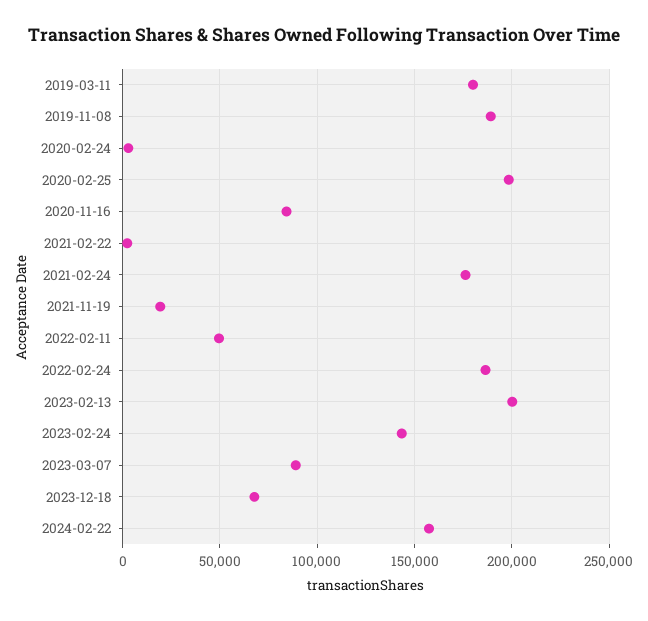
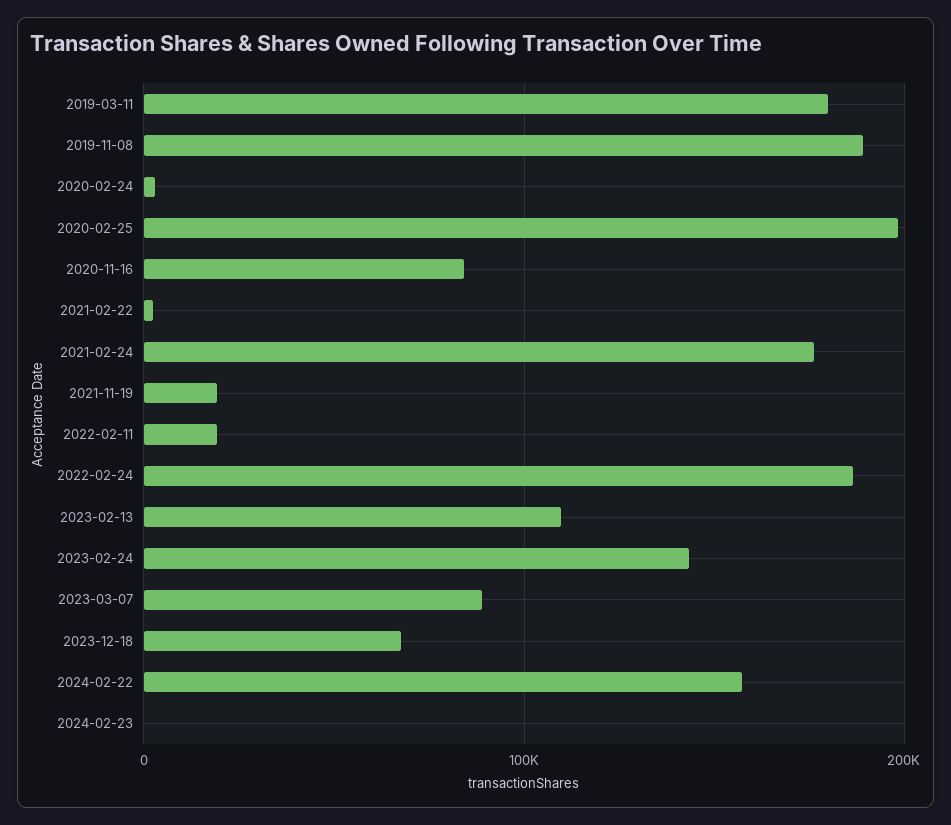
2022-02-11: 50000 -> 20000
2023-02-13: 200000 -> 110000
2024-02-23: none -> 0

